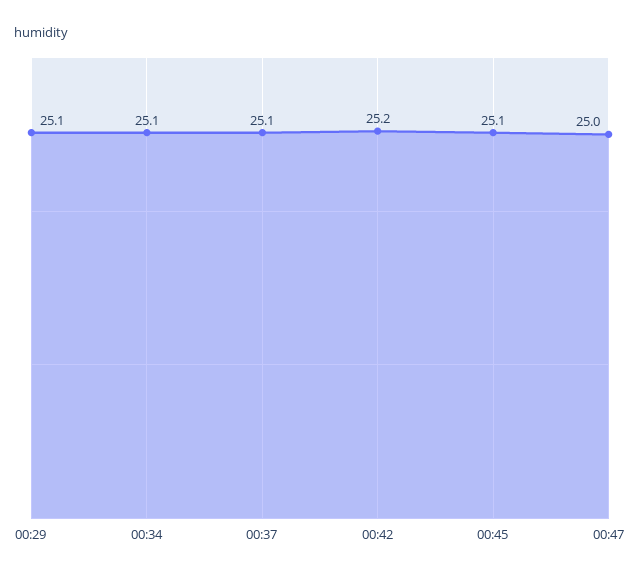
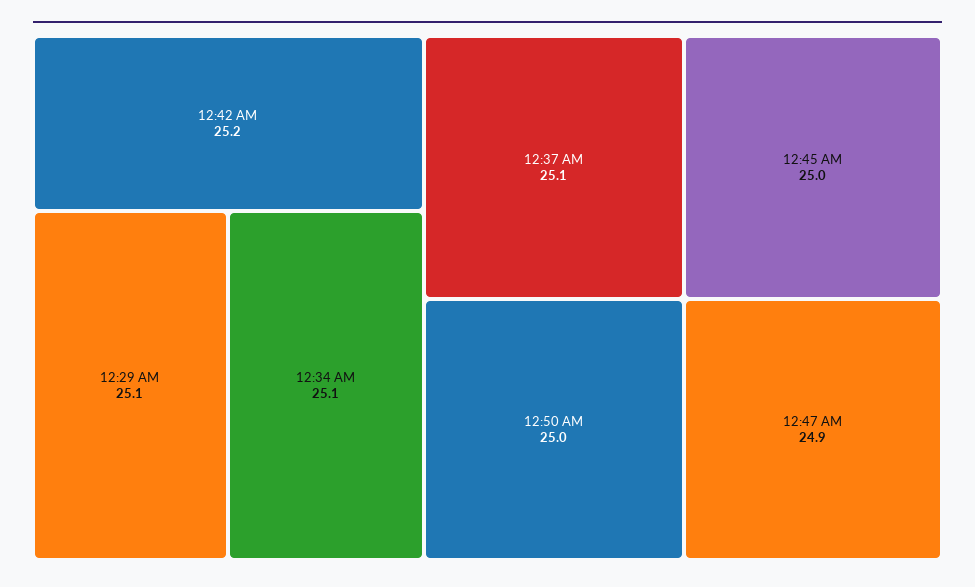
00:45: 25.1 -> 25
00:47: 25 -> 24.9
12:50 AM: none -> 25

